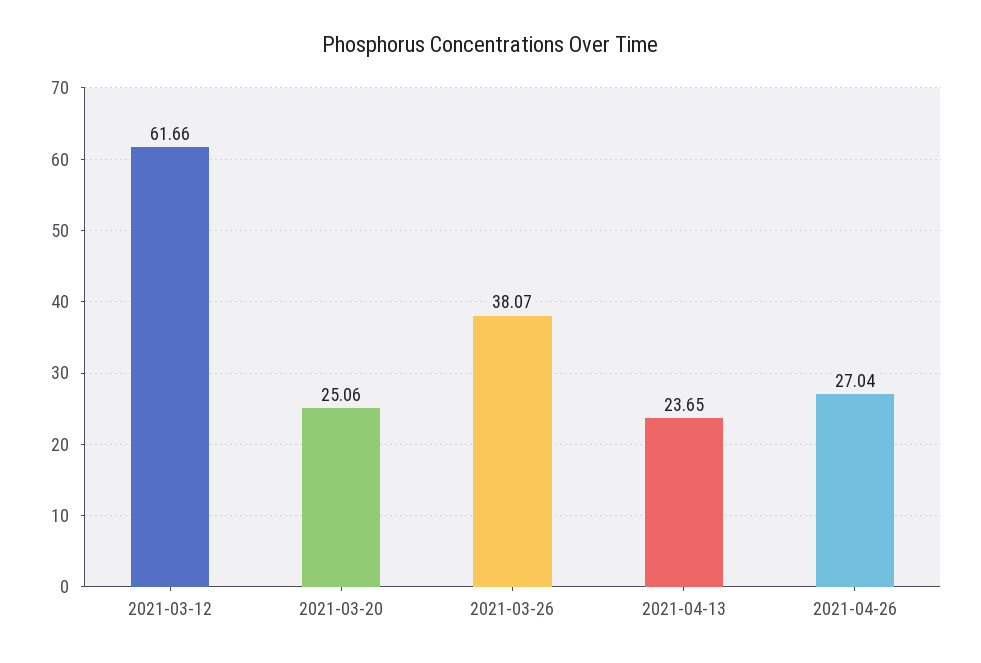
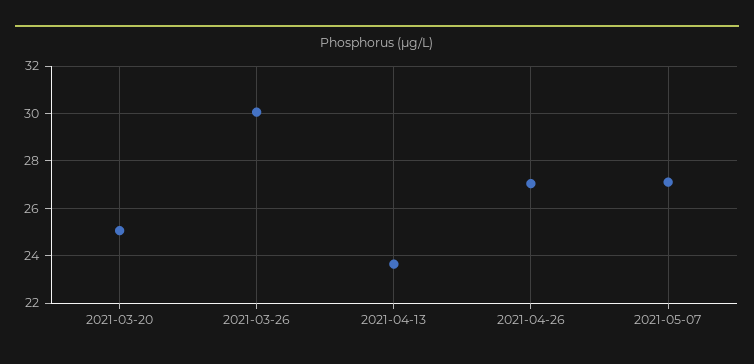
2021-03-12: 61.66 -> none
2021-03-26: 38.07 -> 30
2021-05-07: none -> 27

